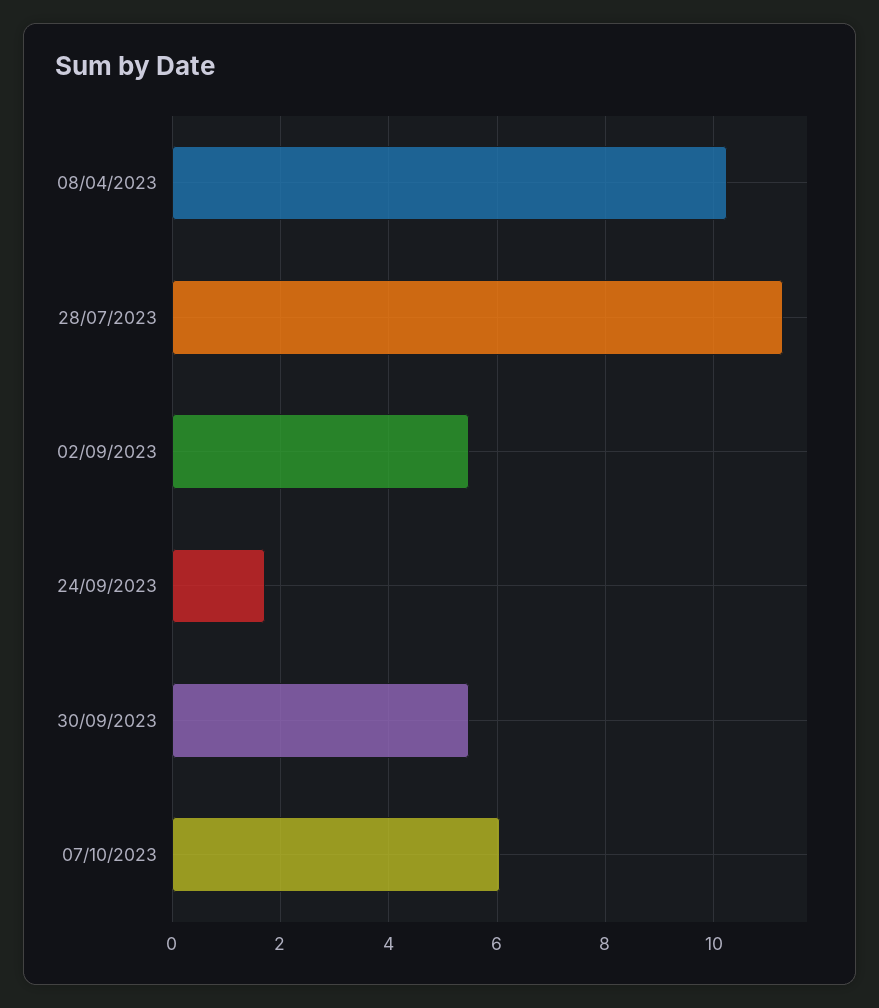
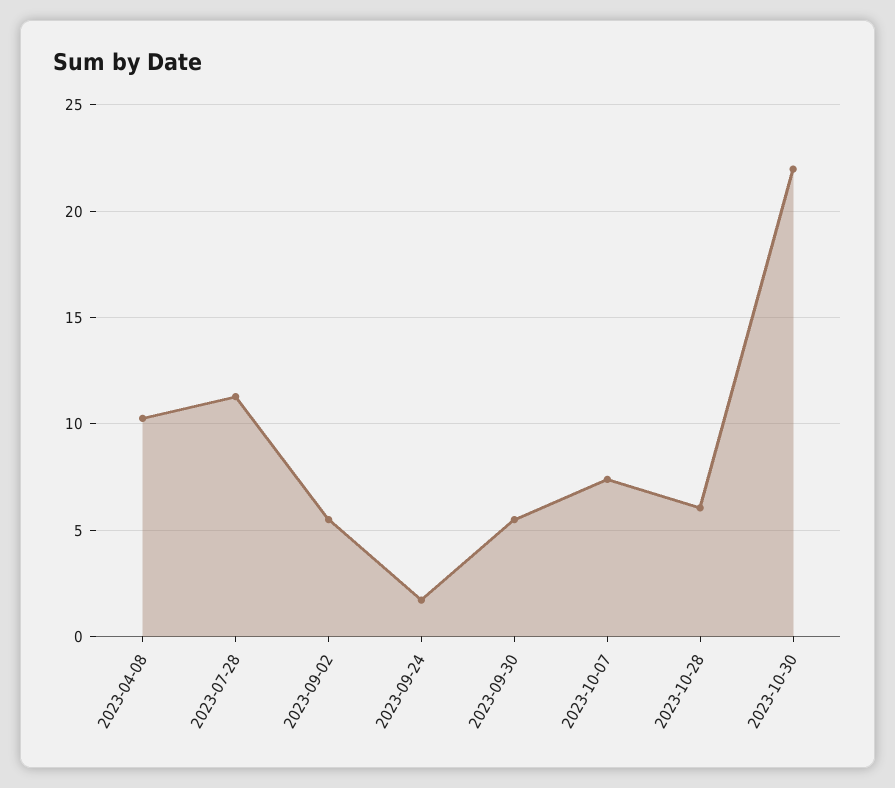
07/10/2023: 6 -> 7.5
2023-10-28: none -> 6
2023-10-30: none -> 22

